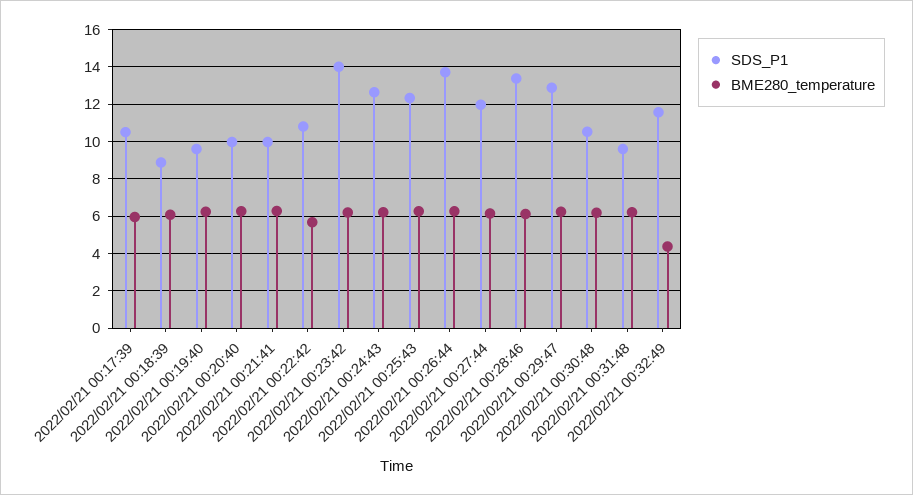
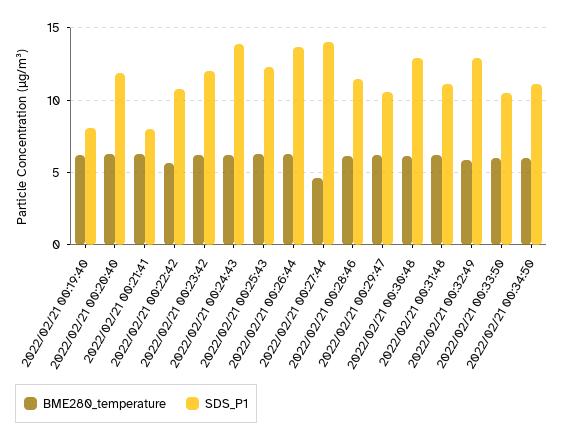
SDS_P1, 2022/02/21 00:17:39: 10.5 -> none
BME280_temperature, 2022/02/21 00:17:39: 6 -> none
SDS_P1, 2022/02/21 00:18:39: 9 -> none
BME280_temperature, 2022/02/21 00:18:39: 6 -> none
SDS_P1, 2022/02/21 00:19:40: 9.5 -> 8
SDS_P1, 2022/02/21 00:20:40: 10 -> 12
SDS_P1, 2022/02/21 00:21:41: 10 -> 8
SDS_P1, 2022/02/21 00:23:42: 14 -> 12
SDS_P1, 2022/02/21 00:24:43: 12.5 -> 14
SDS_P1, 2022/02/21 00:27:44: 12 -> 14
BME280_temperature, 2022/02/21 00:27:44: 6 -> 4.5
SDS_P1, 2022/02/21 00:28:46: 13.5 -> 11.5
SDS_P1, 2022/02/21 00:29:47: 13 -> 10.5
SDS_P1, 2022/02/21 00:30:48: 10.5 -> 13
SDS_P1, 2022/02/21 00:31:48: 9.5 -> 11
SDS_P1, 2022/02/21 00:32:49: 11.5 -> 13
BME280_temperature, 2022/02/21 00:32:49: 4.5 -> 6
BME280_temperature, 2022/02/21 00:33:50: none -> 6
SDS_P1, 2022/02/21 00:33:50: none -> 10.5
BME280_temperature, 2022/02/21 00:34:50: none -> 6
SDS_P1, 2022/02/21 00:34:50: none -> 11

